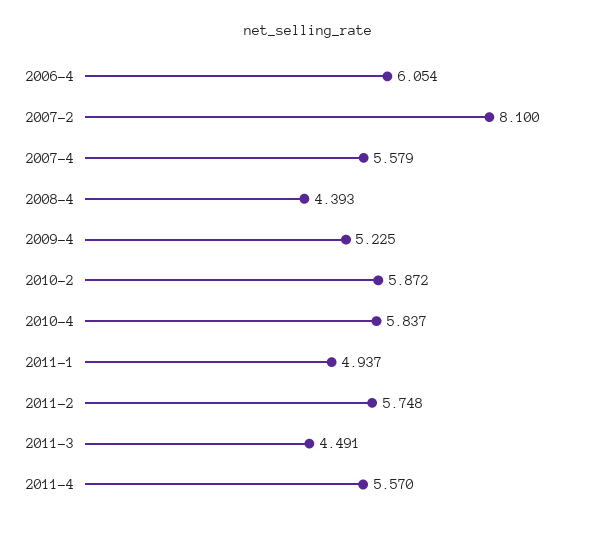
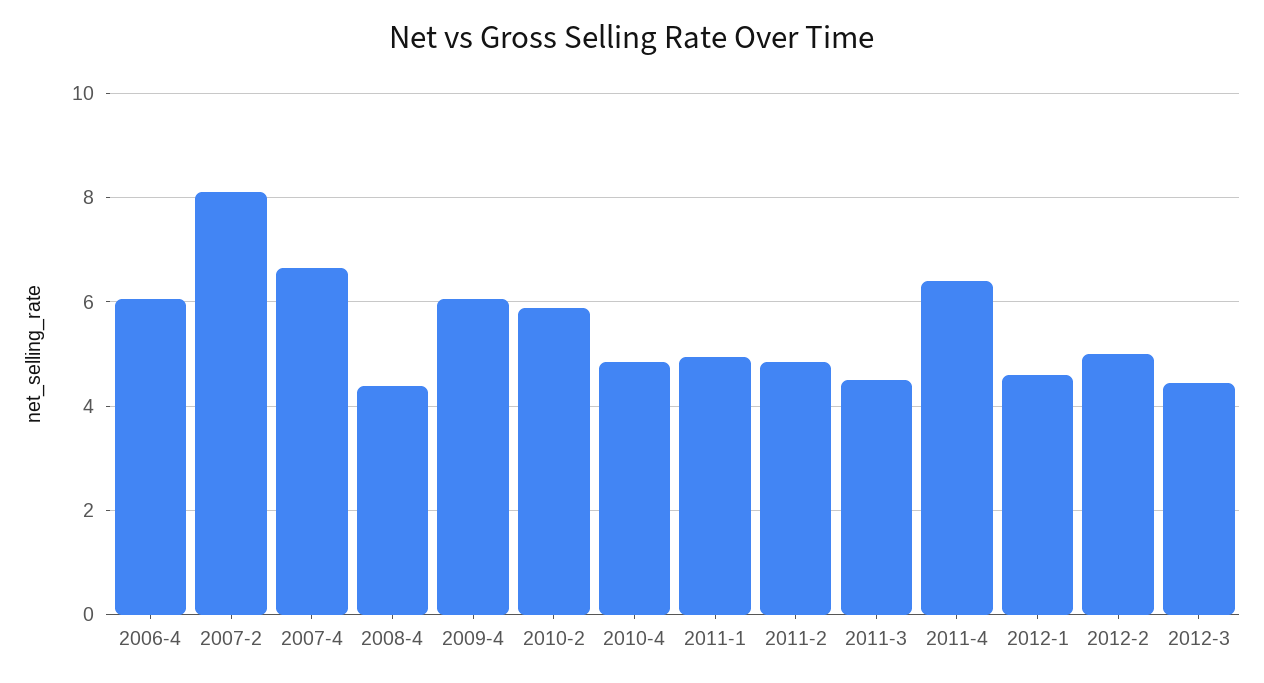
2007-4: 5.579 -> 6.6
2009-4: 5.225 -> 6
2010-4: 5.837 -> 4.8
2011-2: 5.748 -> 4.8
2011-4: 5.57 -> 6.4
2012-1: none -> 4.6
2012-2: none -> 5
2012-3: none -> 4.4

